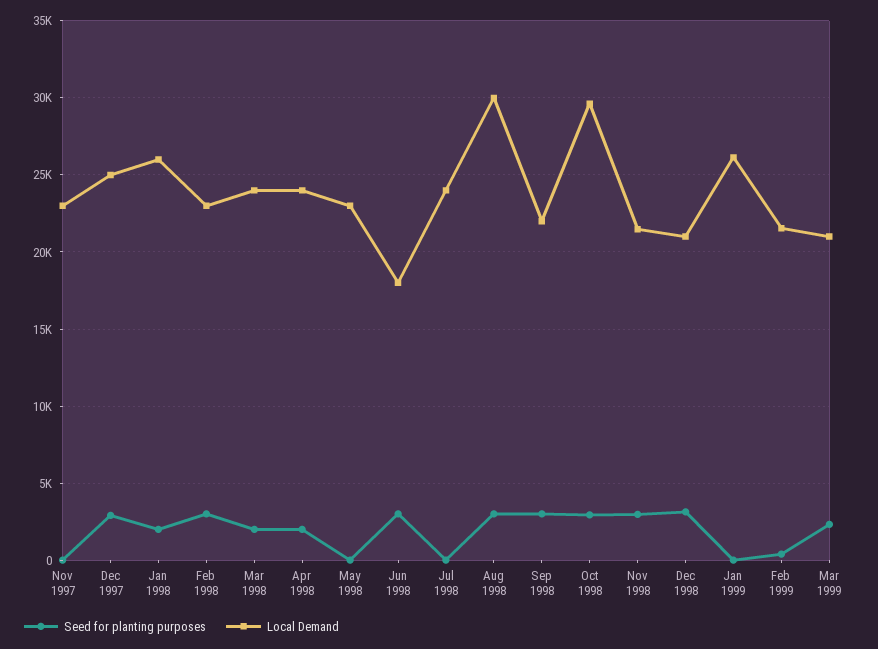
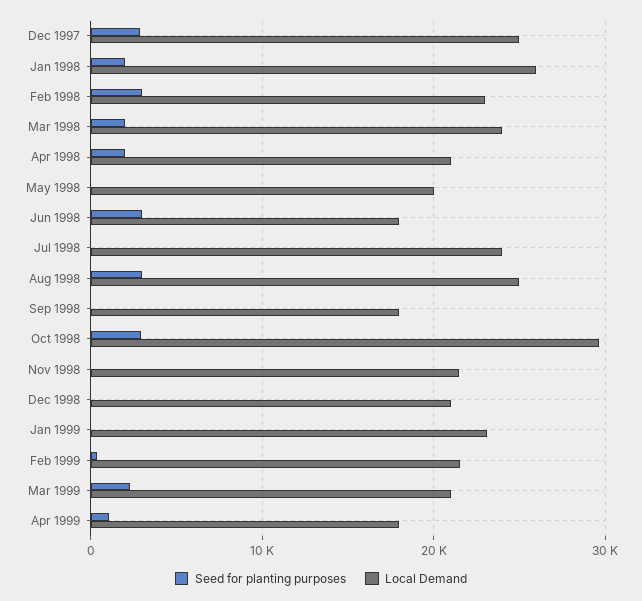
Seed for planting purposes, Nov 1997: 0 -> none
Local Demand, Nov 1997: 23000 -> none
Local Demand, Apr 1998: 24000 -> 21000
Local Demand, May 1998: 23000 -> 20000
Local Demand, Aug 1998: 30000 -> 25000
Seed for planting purposes, Sep 1998: 3000 -> 0
Local Demand, Sep 1998: 22000 -> 18000
Seed for planting purposes, Nov 1998: 3000 -> 0
Seed for planting purposes, Dec 1998: 3000 -> 0
Local Demand, Jan 1999: 26000 -> 23000
Seed for planting purposes, Apr 1999: none -> 1000
Local Demand, Apr 1999: none -> 18000

